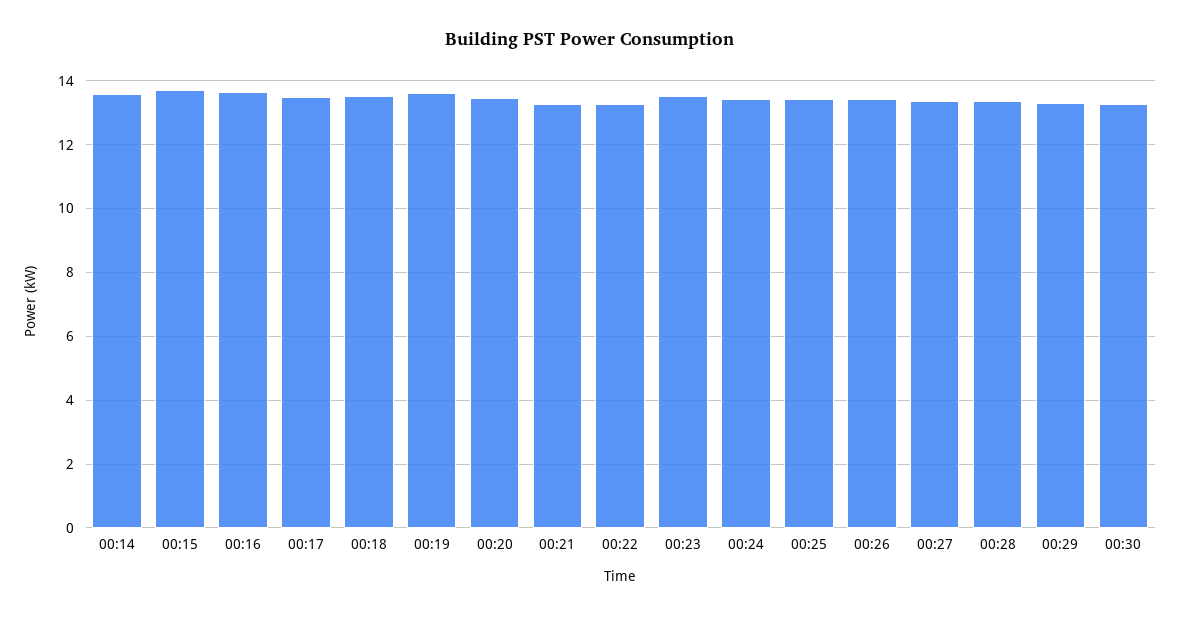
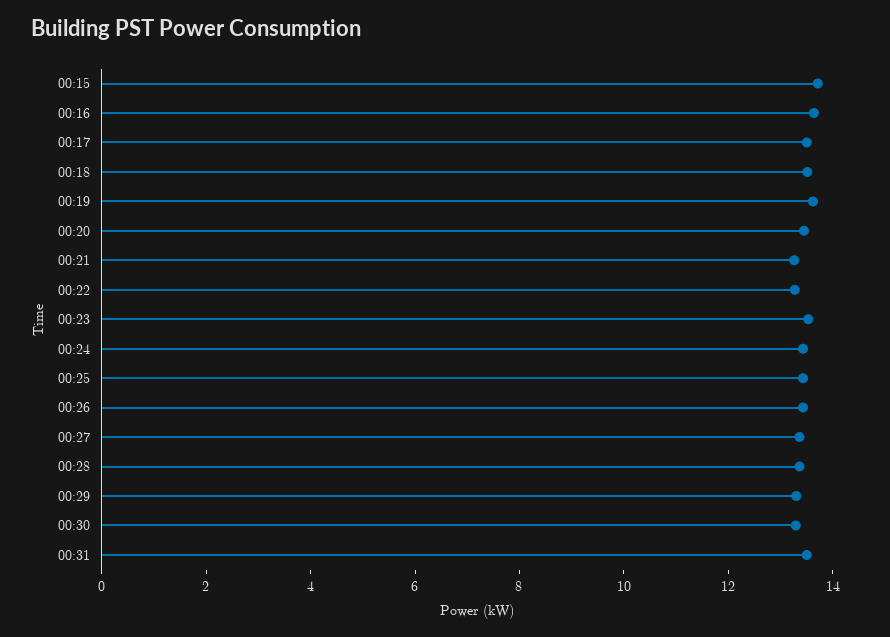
00:14: 13.6 -> none
00:31: none -> 13.5

